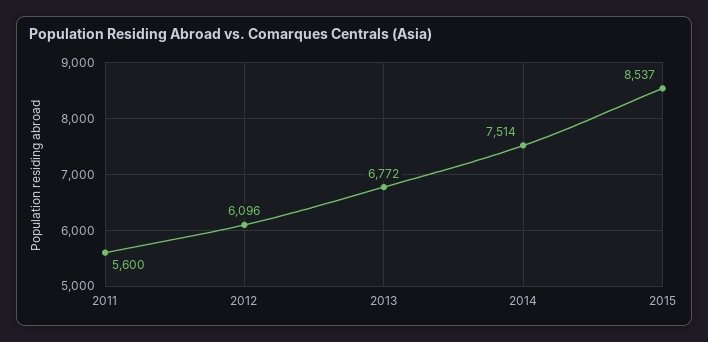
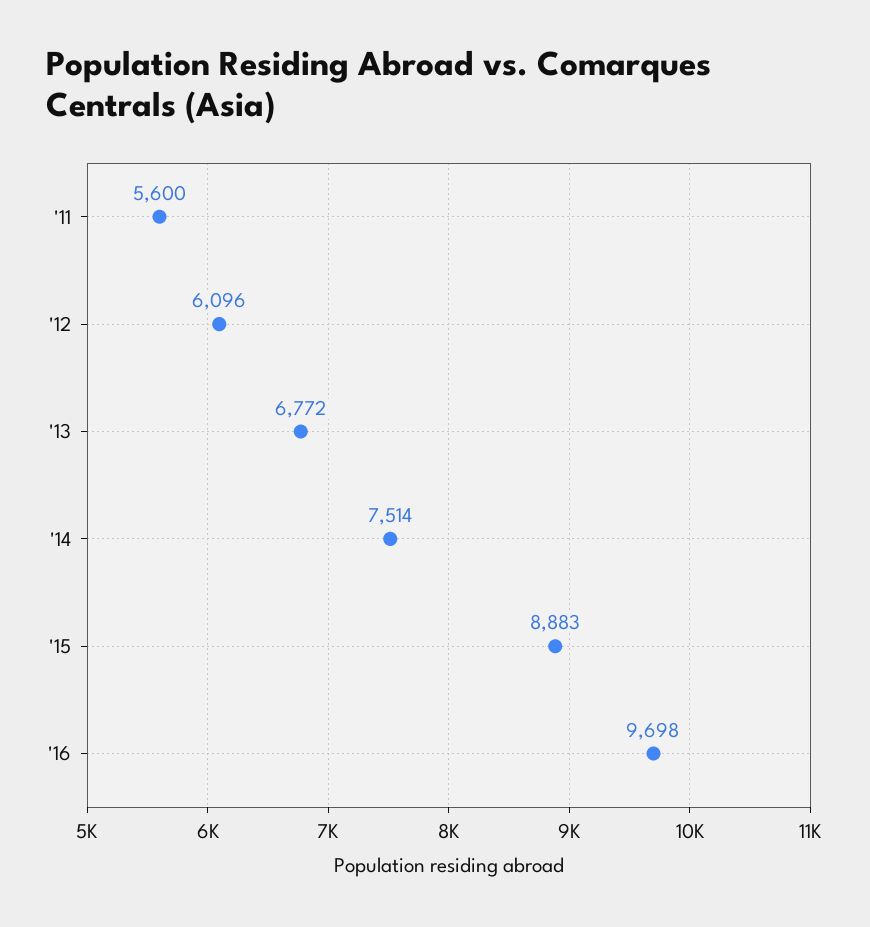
2015: 8537 -> 8883
'16: none -> 9698

